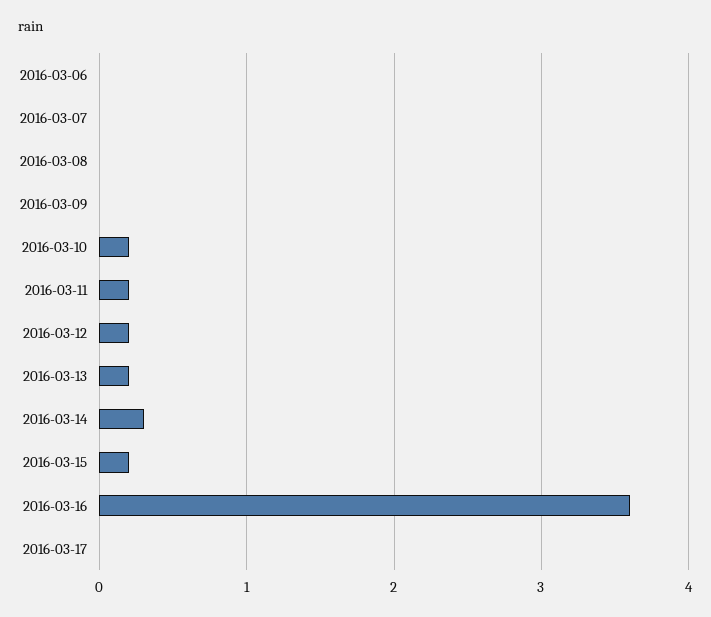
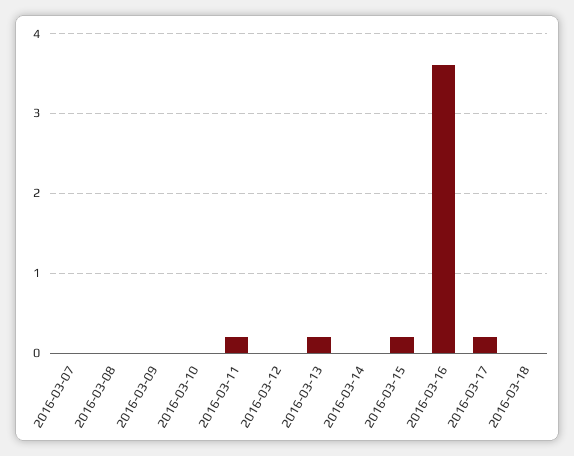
2016-03-06: 0 -> none
2016-03-10: 0.2 -> 0
2016-03-12: 0.2 -> 0
2016-03-14: 0.3 -> 0
2016-03-17: 0 -> 0.2
2016-03-18: none -> 0

